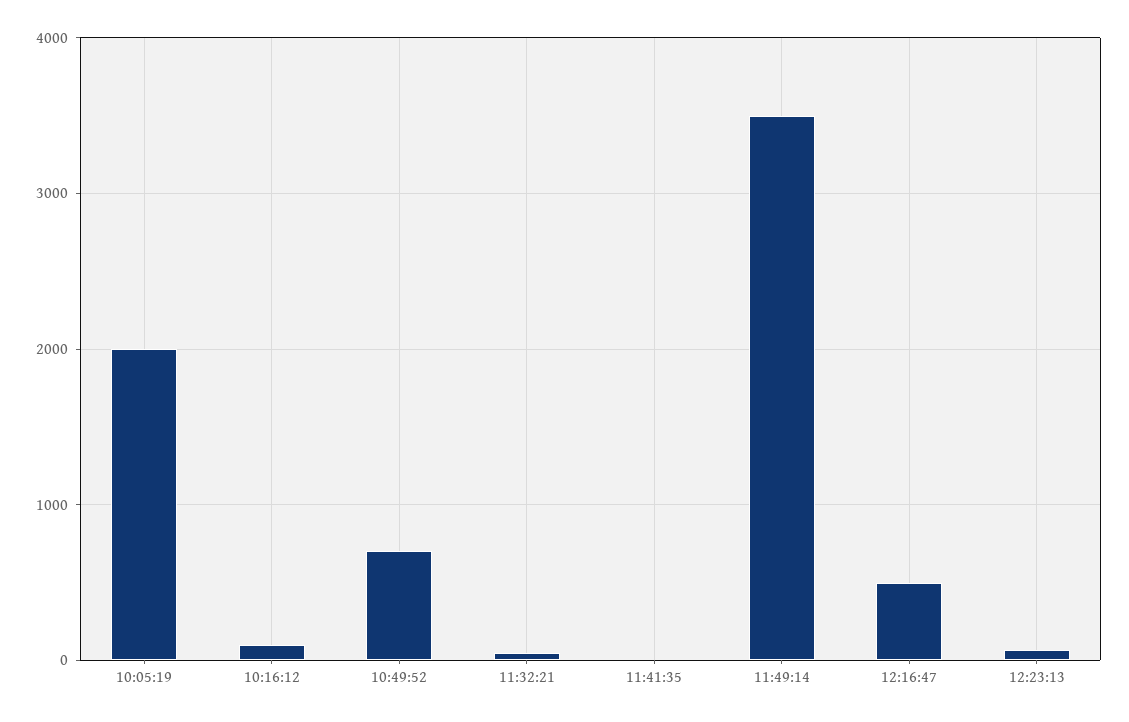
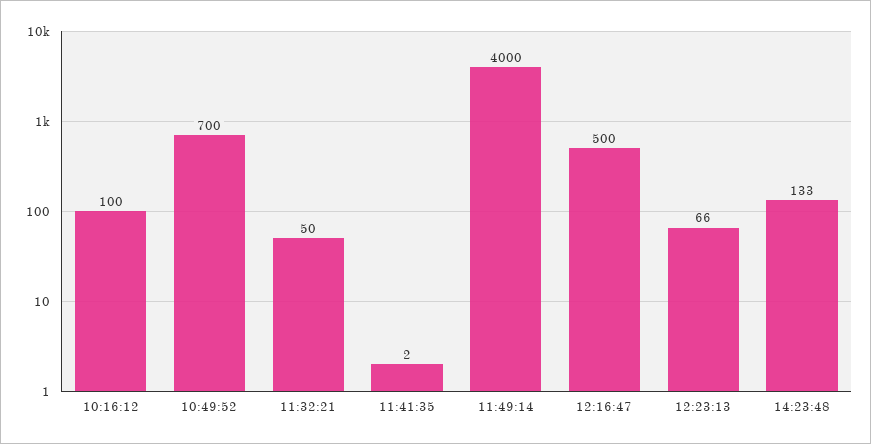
10:05:19: 2000 -> none
11:49:14: 3500 -> 4000
14:23:48: none -> 133

